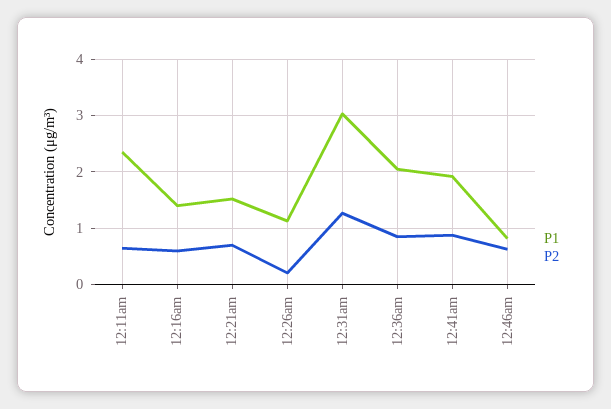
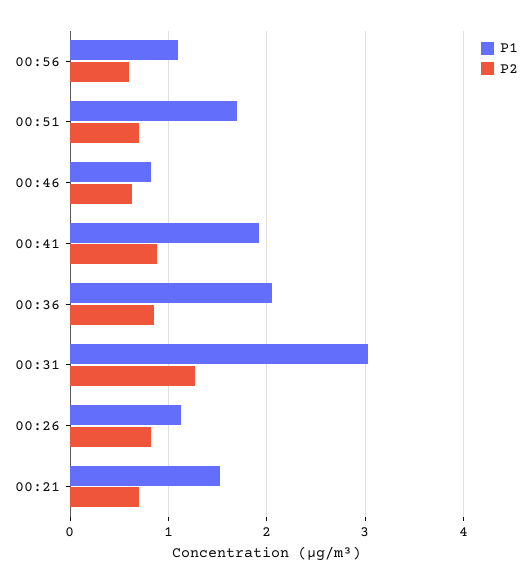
P1, 12:11am: 2.4 -> none
P2, 12:11am: 0.6 -> none
P1, 12:16am: 1.4 -> none
P2, 12:16am: 0.6 -> none
P2, 12:26am: 0.2 -> 0.8
P1, 00:56: none -> 1.1
P2, 00:56: none -> 0.6
P1, 00:51: none -> 1.7
P2, 00:51: none -> 0.7

